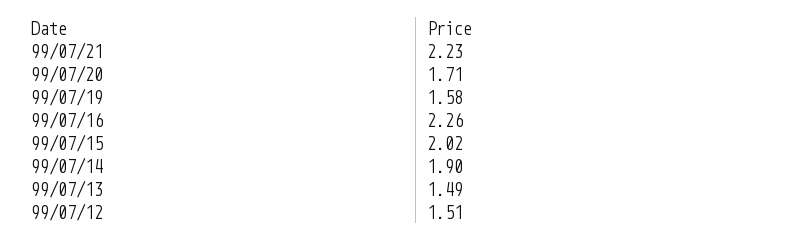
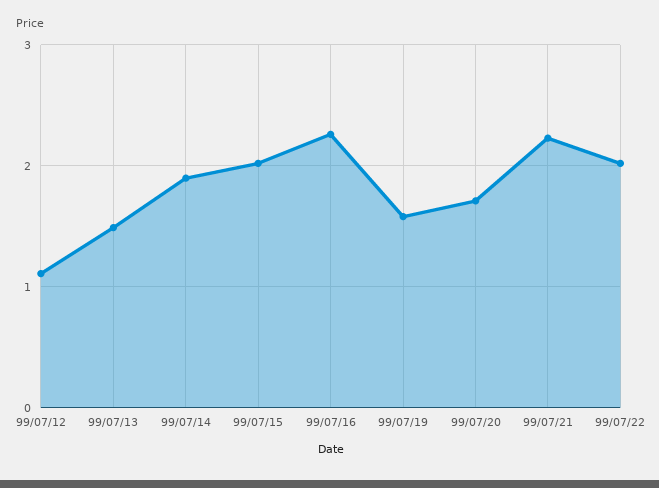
99/07/12: 1.51 -> 1.1
99/07/22: none -> 2

